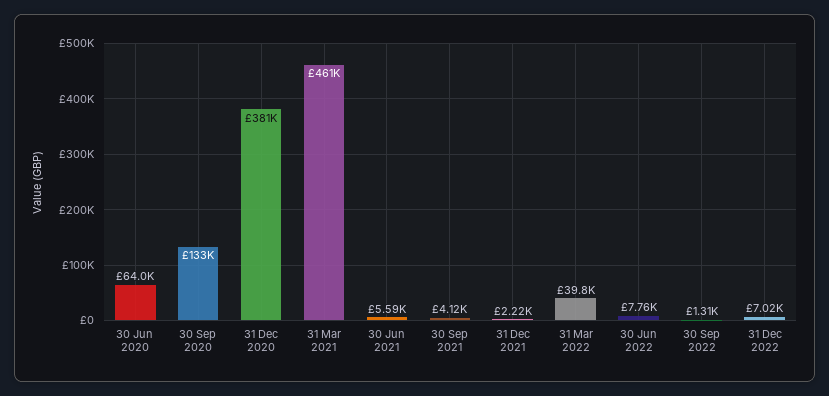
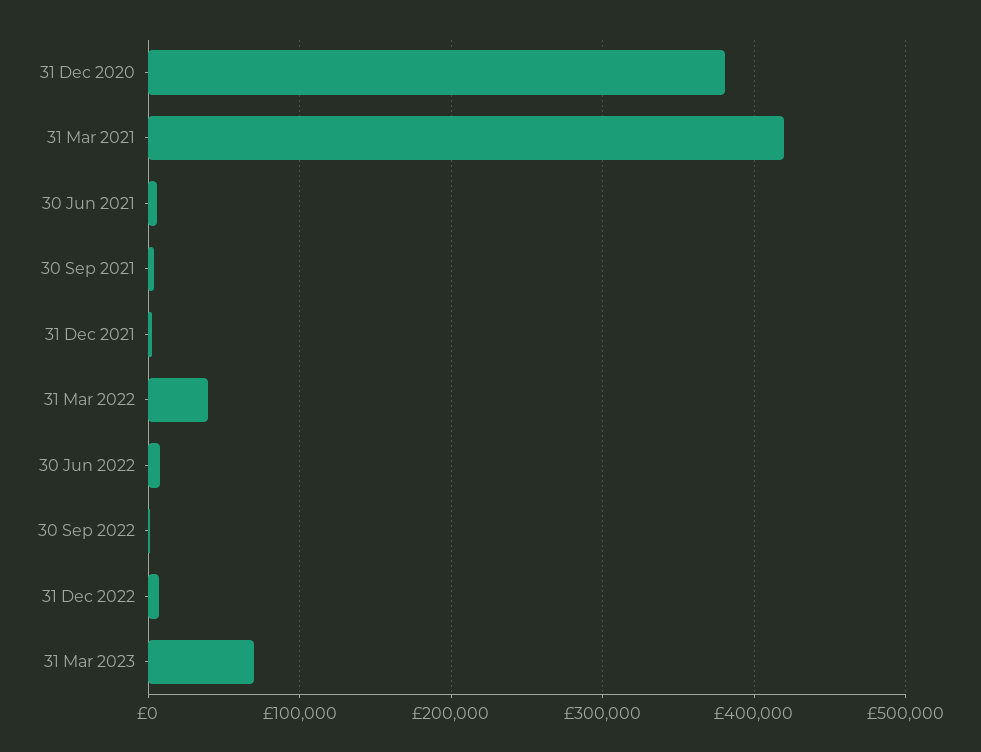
30 Jun 2020: 64000 -> none
30 Sep 2020: 133000 -> none
31 Mar 2021: 461000 -> 420000
31 Mar 2023: none -> 70000

